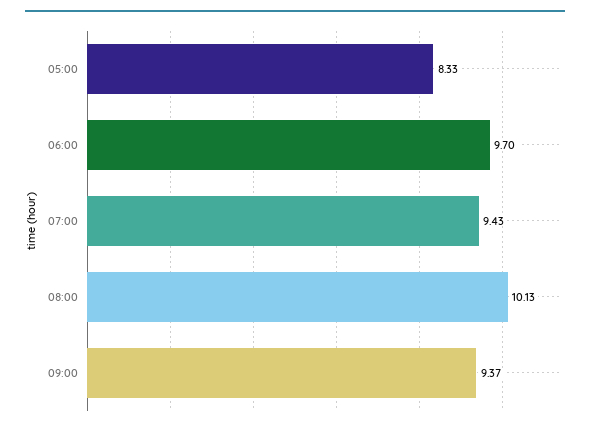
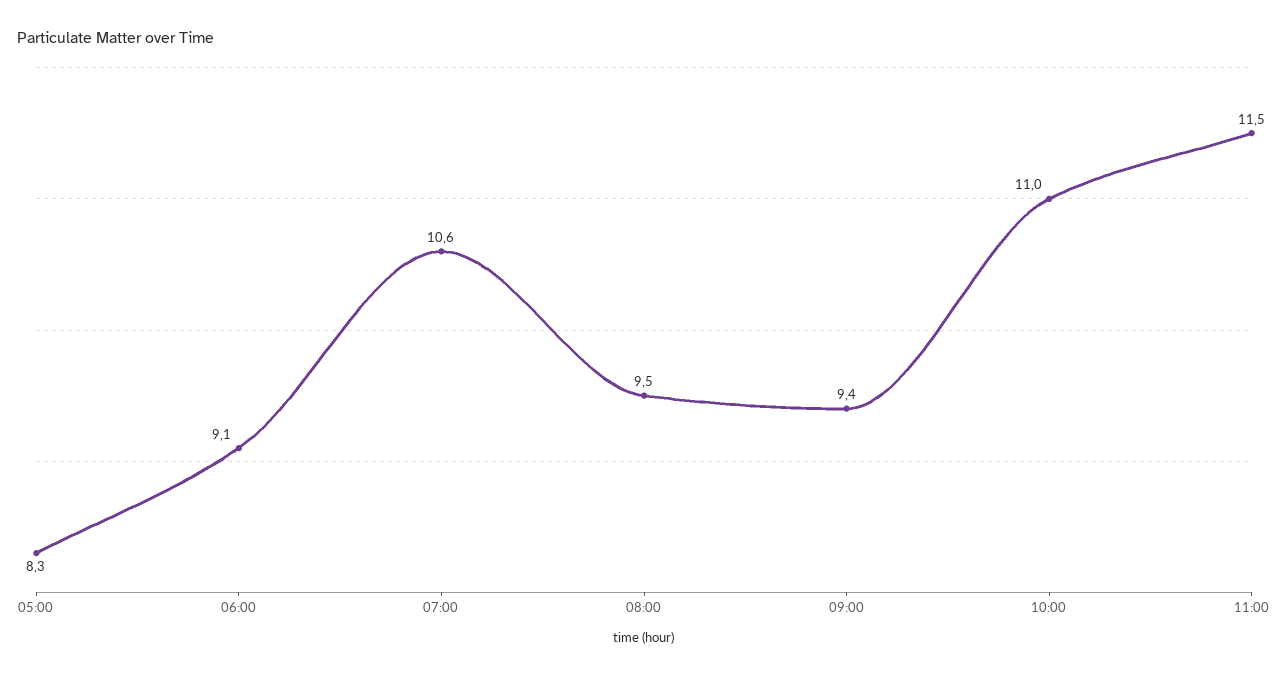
06:00: 9.7 -> 9.1
07:00: 9.43 -> 10.6
08:00: 10.13 -> 9.5
10:00: none -> 11
11:00: none -> 11.5

